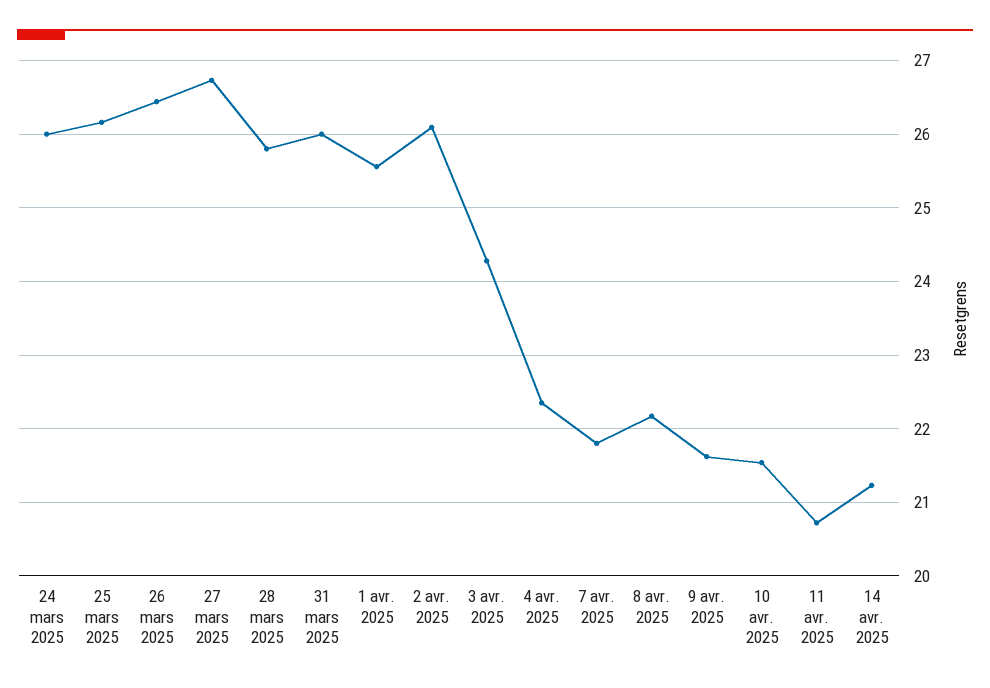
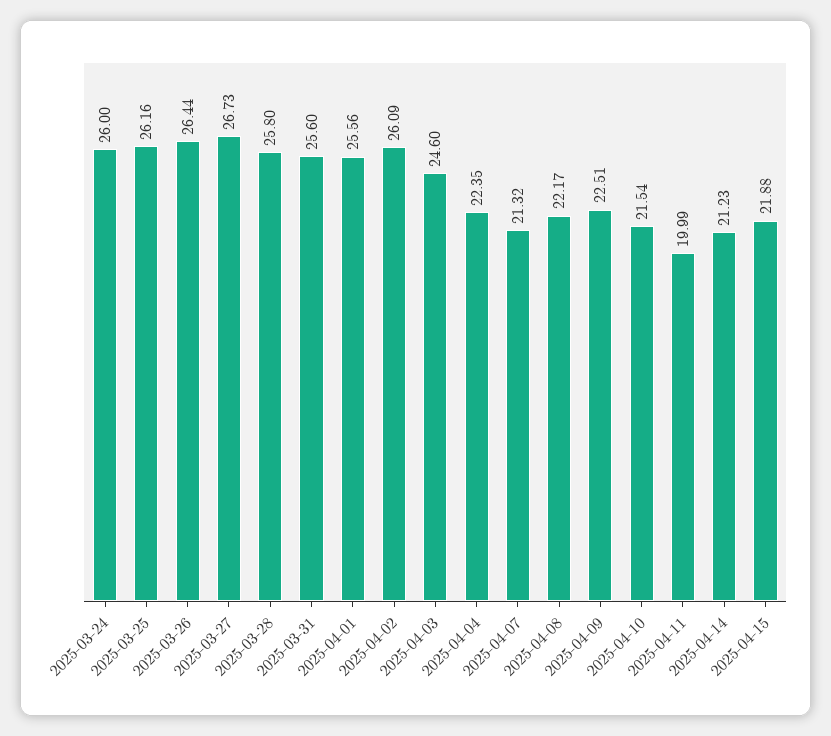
31 mars 2025: 26 -> 25.6
3 avr. 2025: 24.3 -> 24.6
7 avr. 2025: 21.8 -> 21.32
9 avr. 2025: 21.6 -> 22.51
11 avr. 2025: 20.7 -> 19.99
2025-04-15: none -> 21.88

